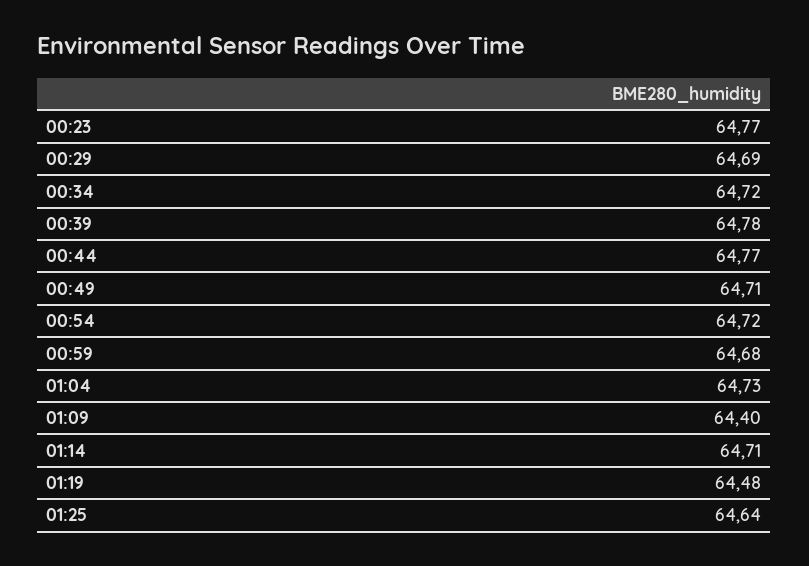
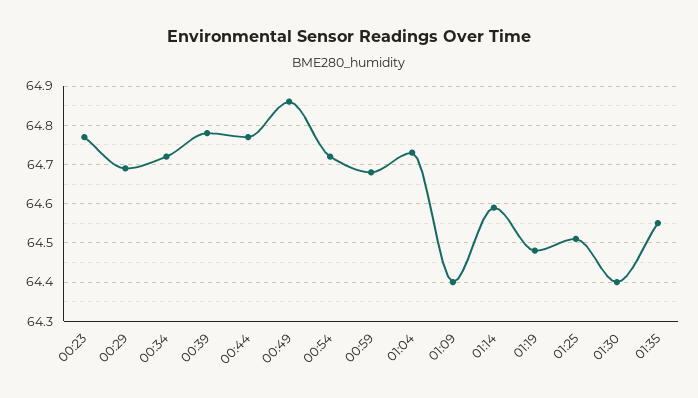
00:49: 64.71 -> 64.85
01:14: 64.71 -> 64.6
01:25: 64.64 -> 64.5
01:30: none -> 64.4
01:35: none -> 64.55

